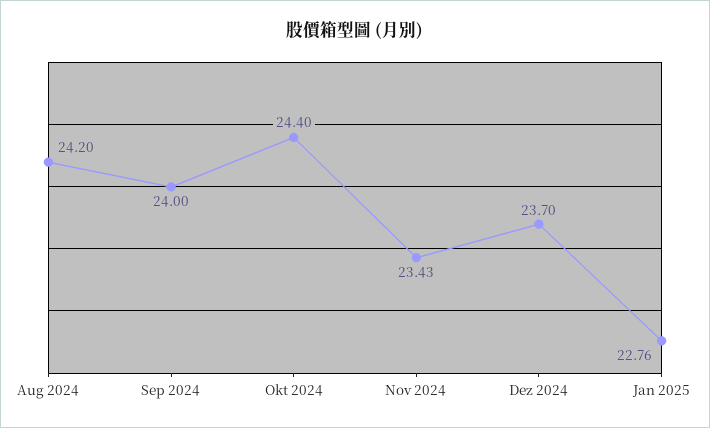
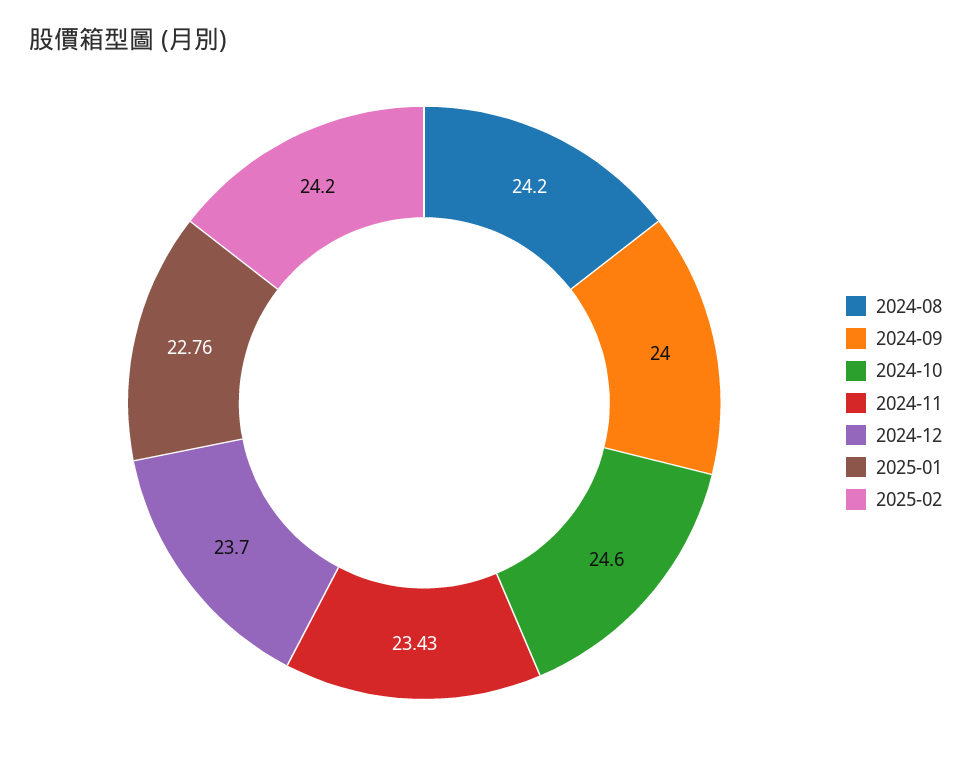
Okt 2024: 24.4 -> 24.6
2025-02: none -> 24.2

